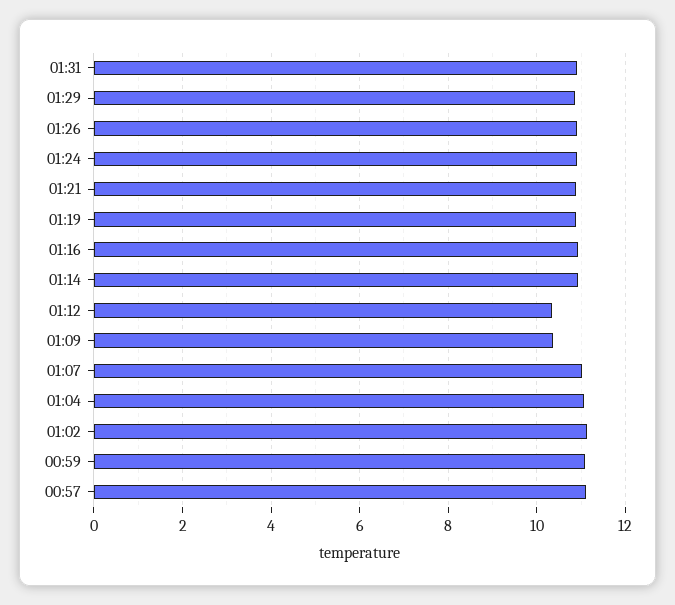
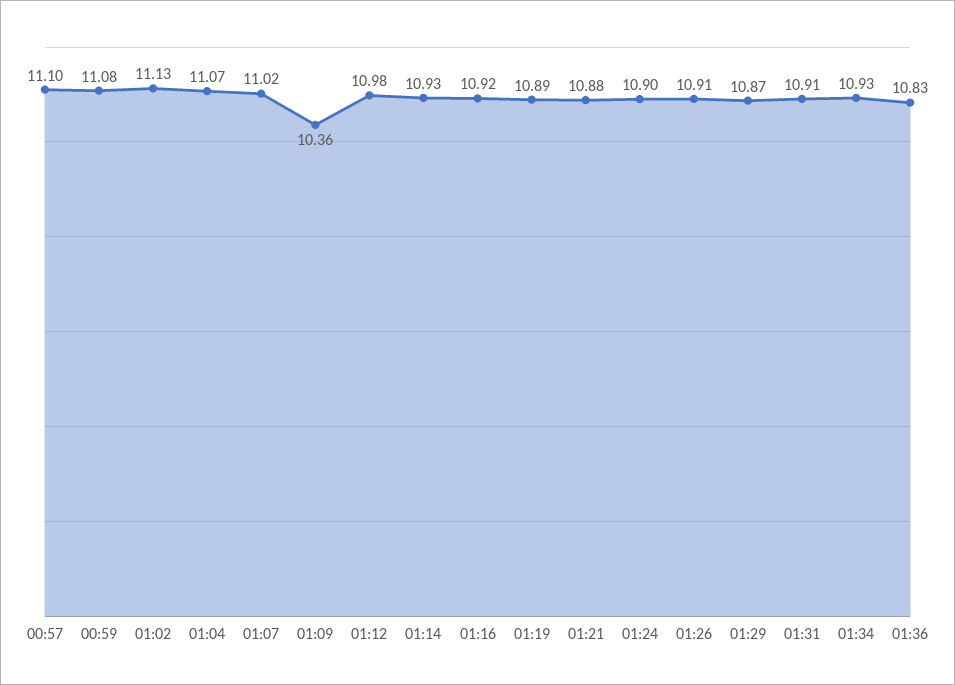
01:12: 10.4 -> 10.98
01:34: none -> 10.93
01:36: none -> 10.83

